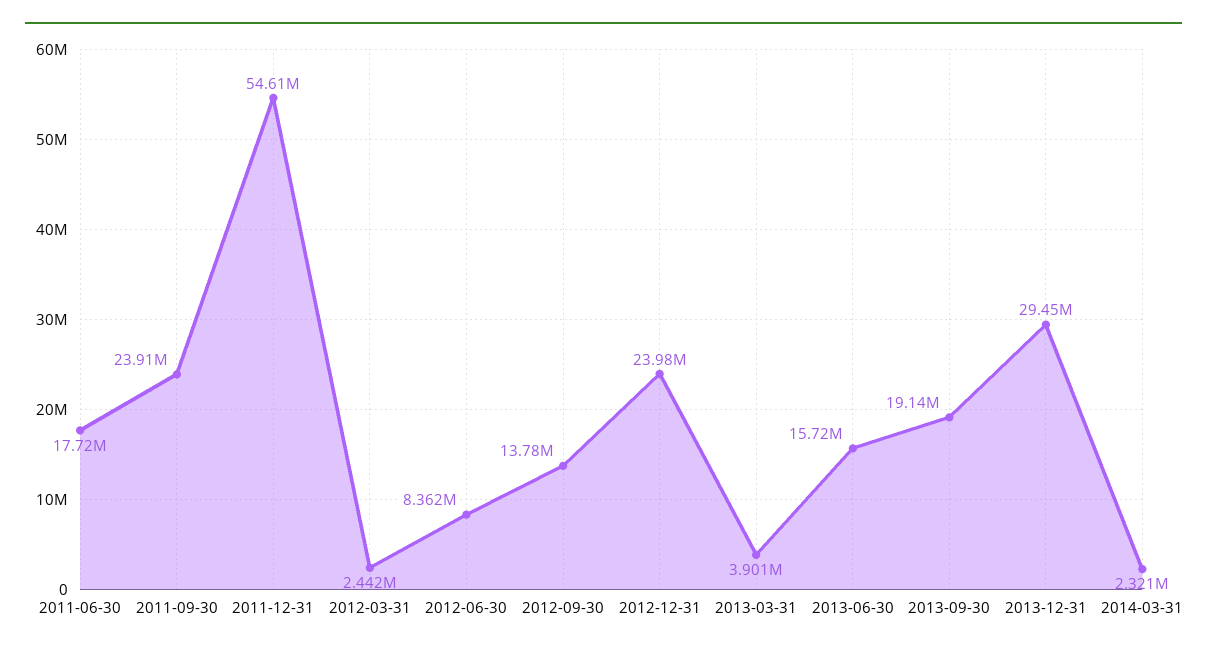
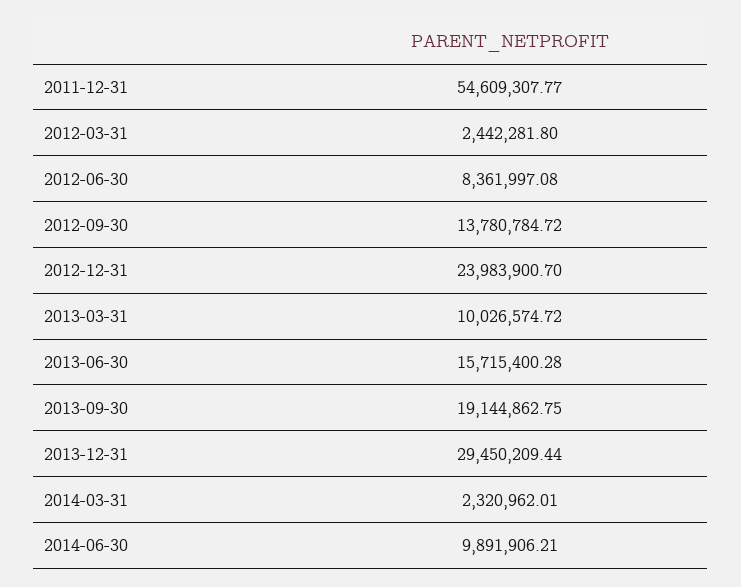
2011-06-30: 17720000 -> none
2011-09-30: 23910000 -> none
2013-03-31: 3901000 -> 10026574.72
2014-06-30: none -> 9891906.21

